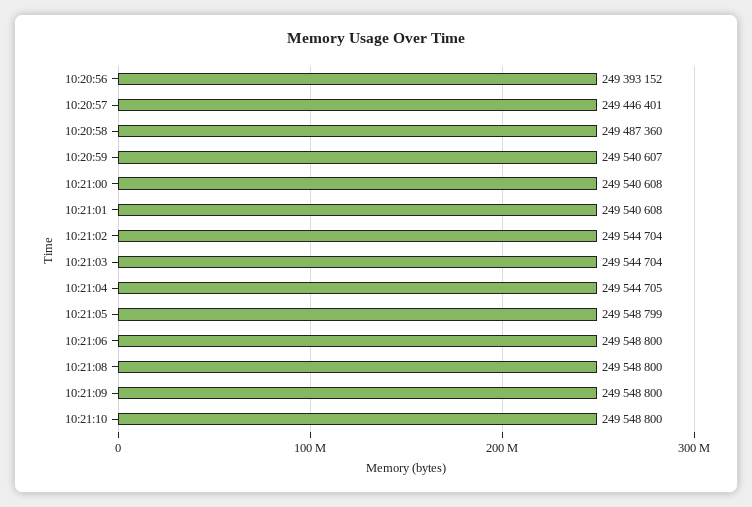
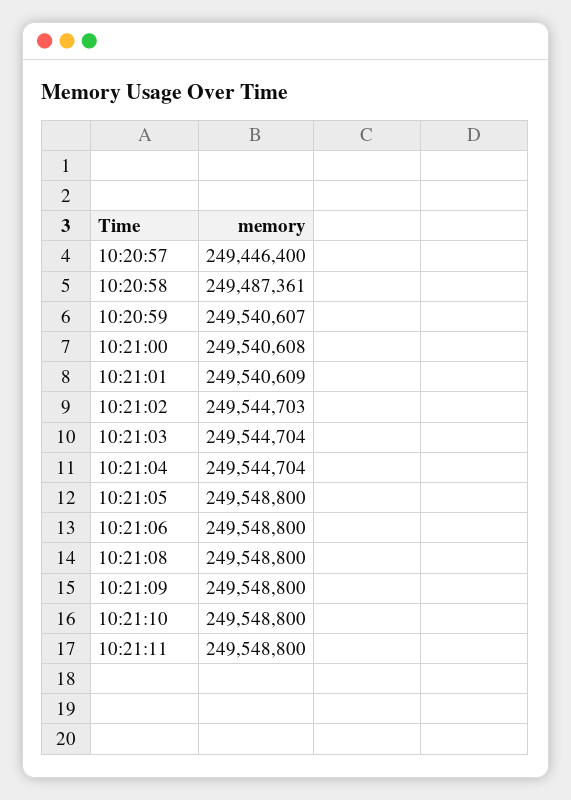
10:20:56: 249393152 -> none
10:20:57: 249446401 -> 249446400
10:20:58: 249487360 -> 249487361
10:21:01: 249540608 -> 249540609
10:21:02: 249544704 -> 249544703
10:21:04: 249544705 -> 249544704
10:21:05: 249548799 -> 249548800
10:21:11: none -> 249548800

